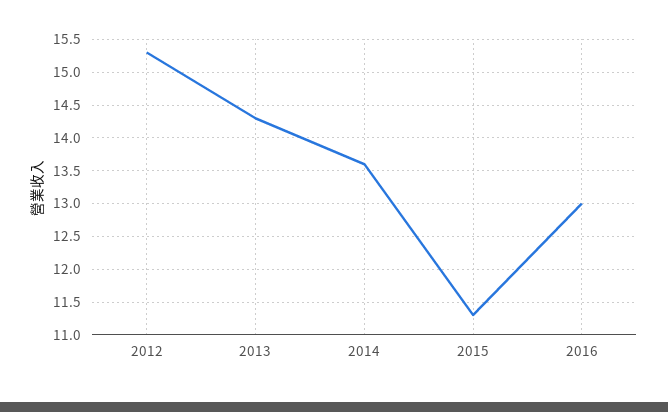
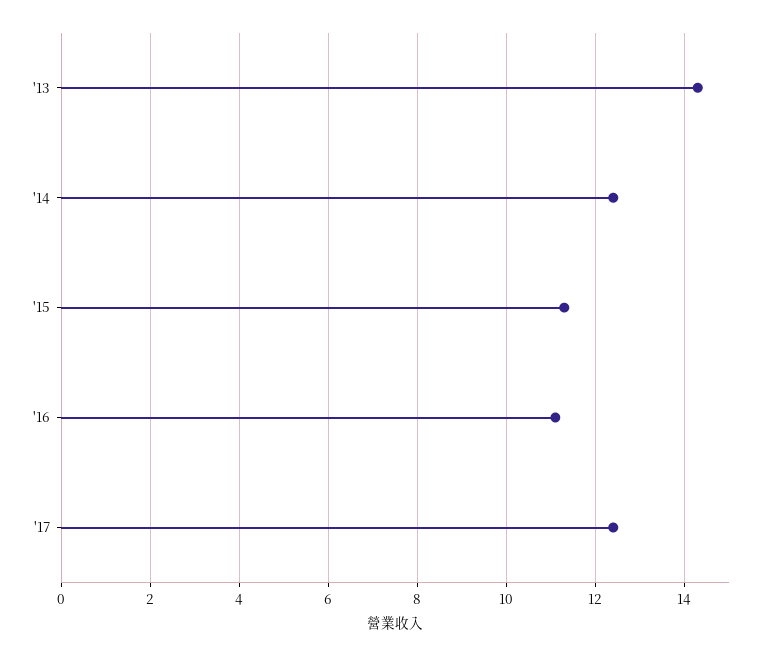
2012: 15.3 -> none
2014: 13.6 -> 12.5
2016: 13 -> 11
'17: none -> 12.5

